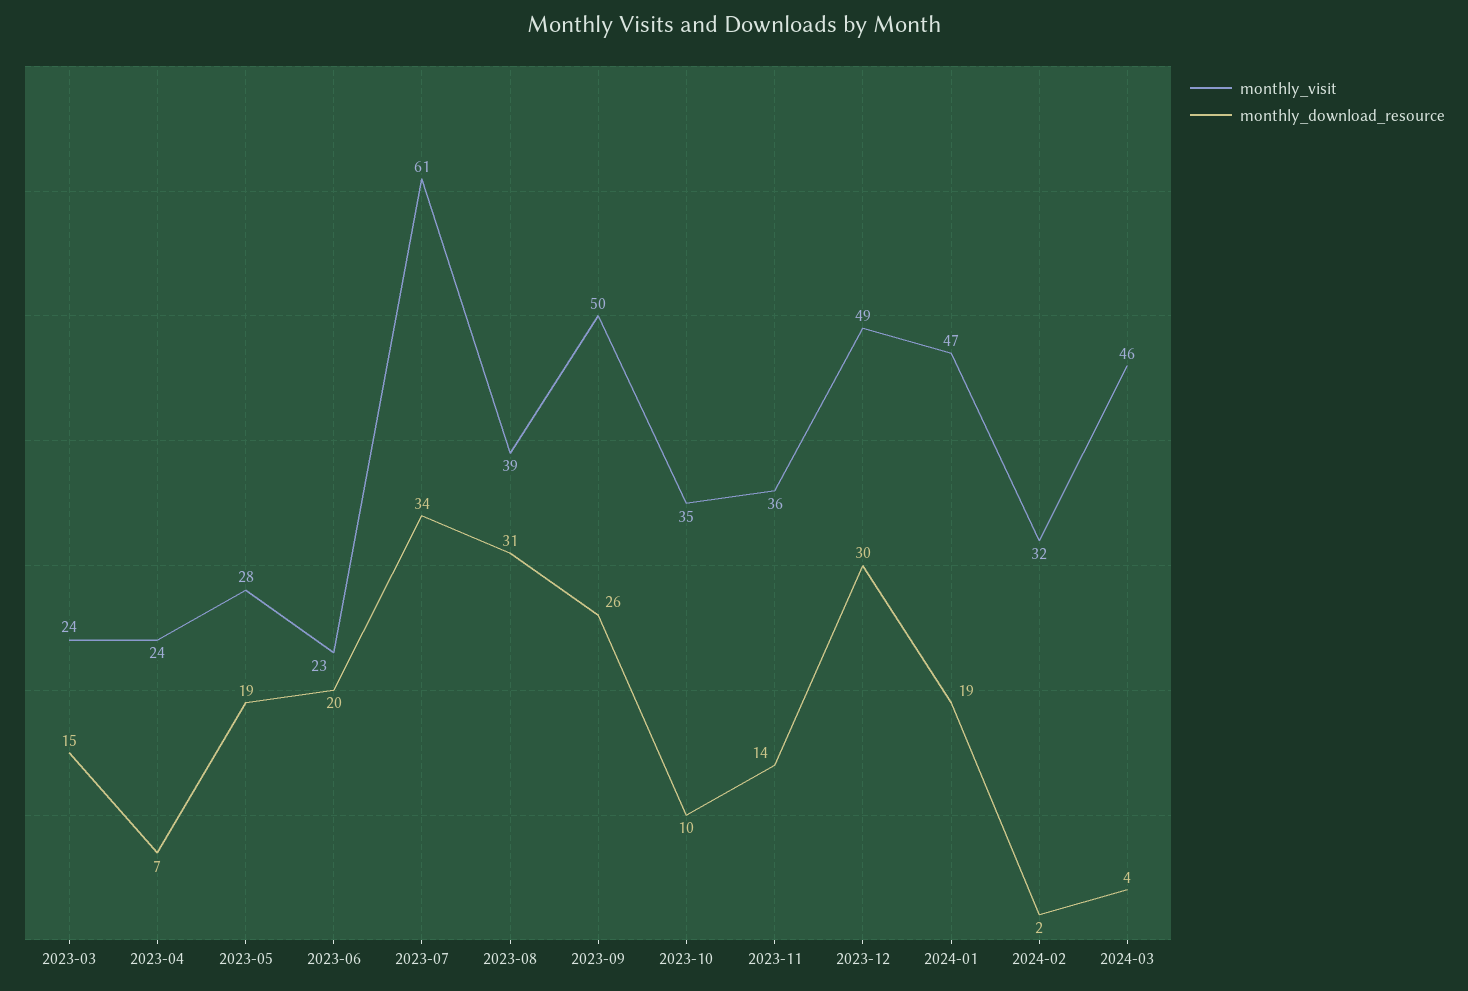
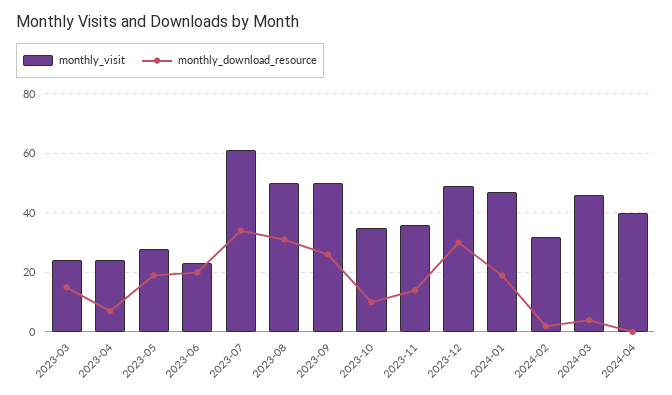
monthly_visit, 2023-08: 39 -> 50
monthly_visit, 2024-04: none -> 40
monthly_download_resource, 2024-04: none -> 0

